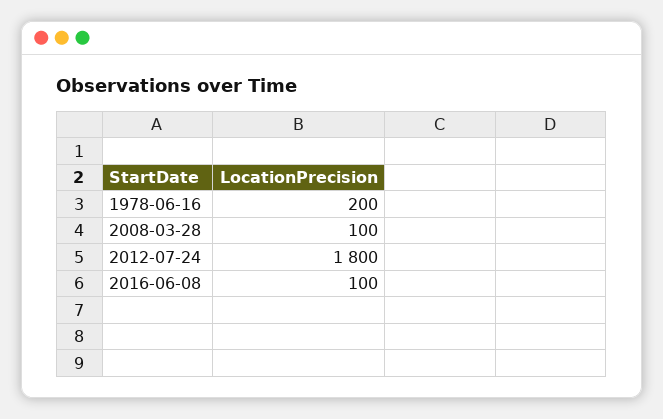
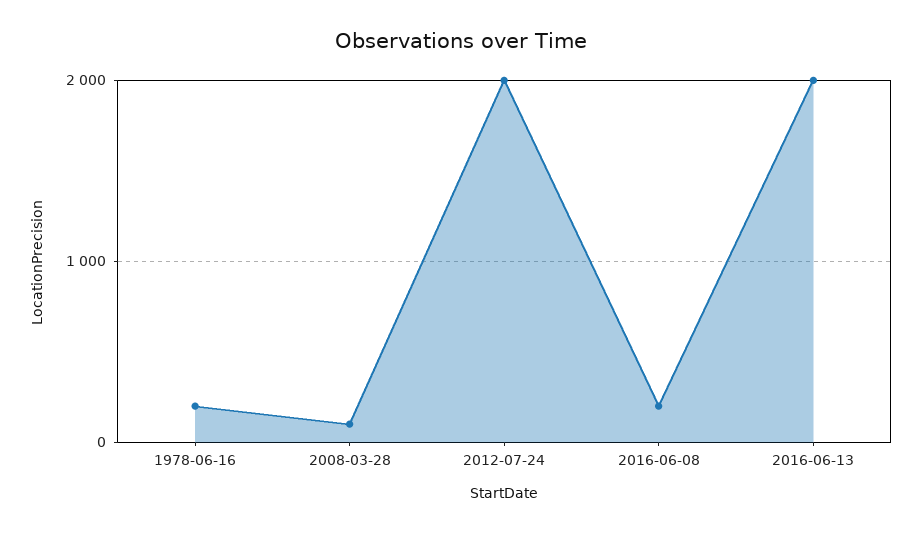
2012-07-24: 1800 -> 2000
2016-06-08: 100 -> 200
2016-06-13: none -> 2000

